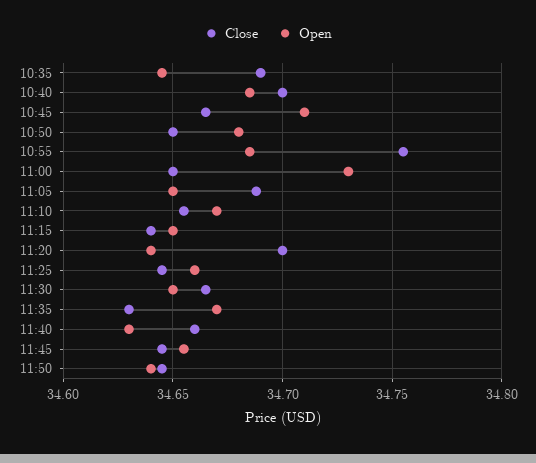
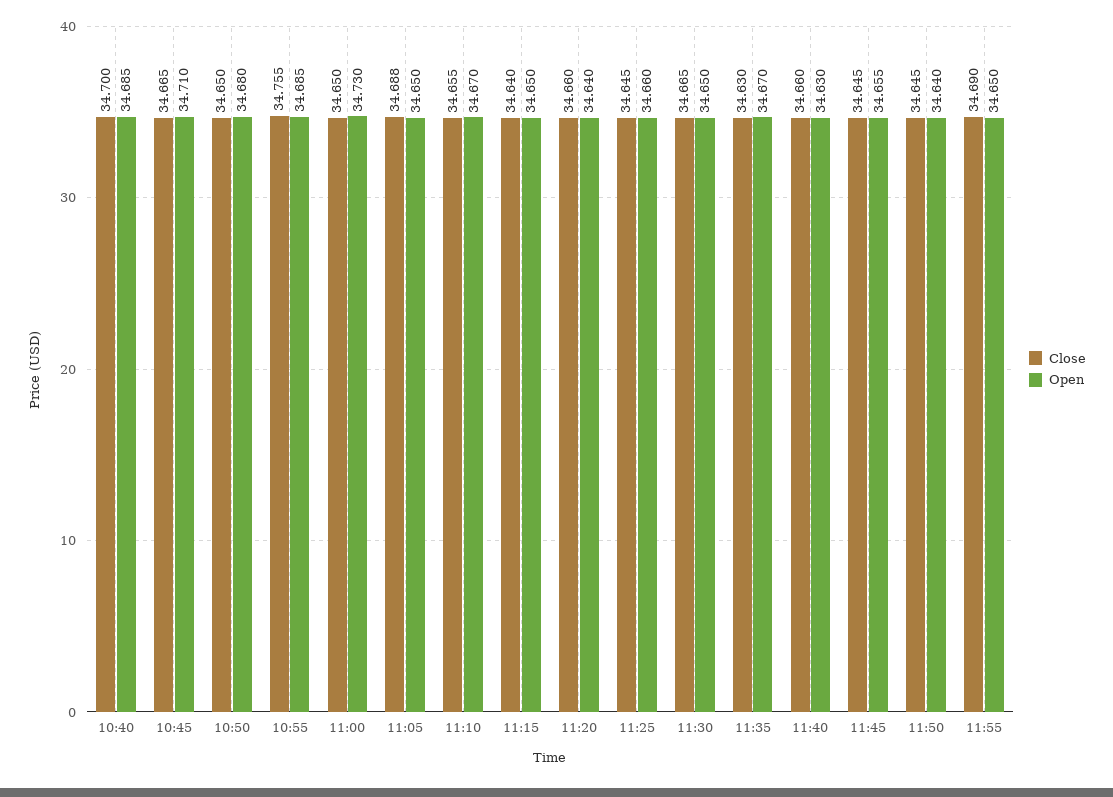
Close, 10:35: 34.69 -> none
Open, 10:35: 34.645 -> none
Close, 11:20: 34.7 -> 34.66
Close, 11:55: none -> 34.69
Open, 11:55: none -> 34.65

